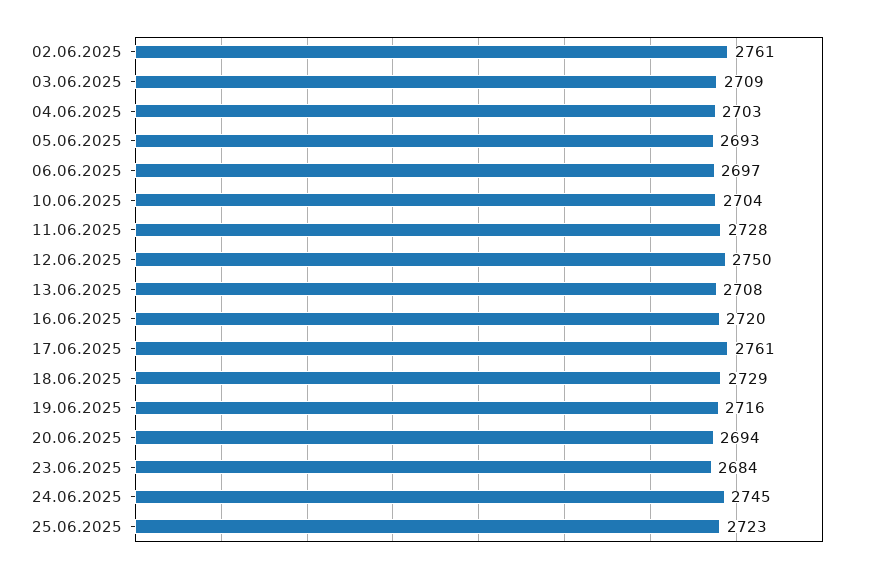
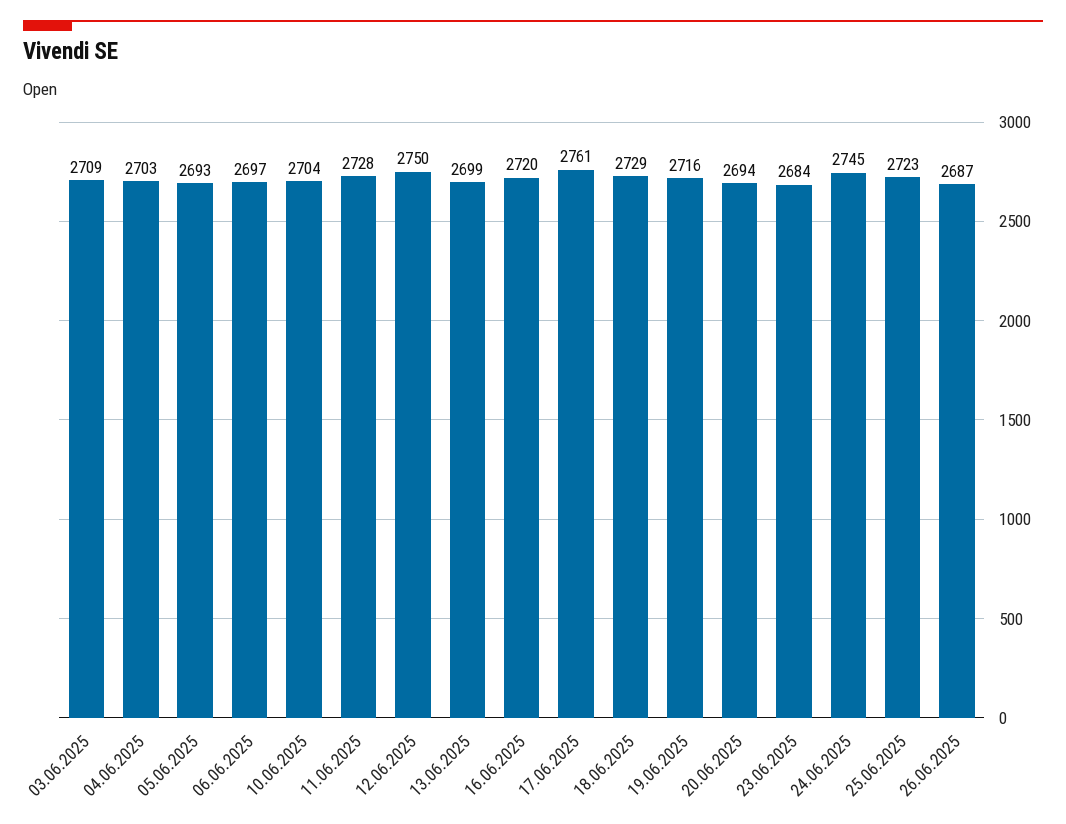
02.06.2025: 2761 -> none
13.06.2025: 2708 -> 2699
26.06.2025: none -> 2687

